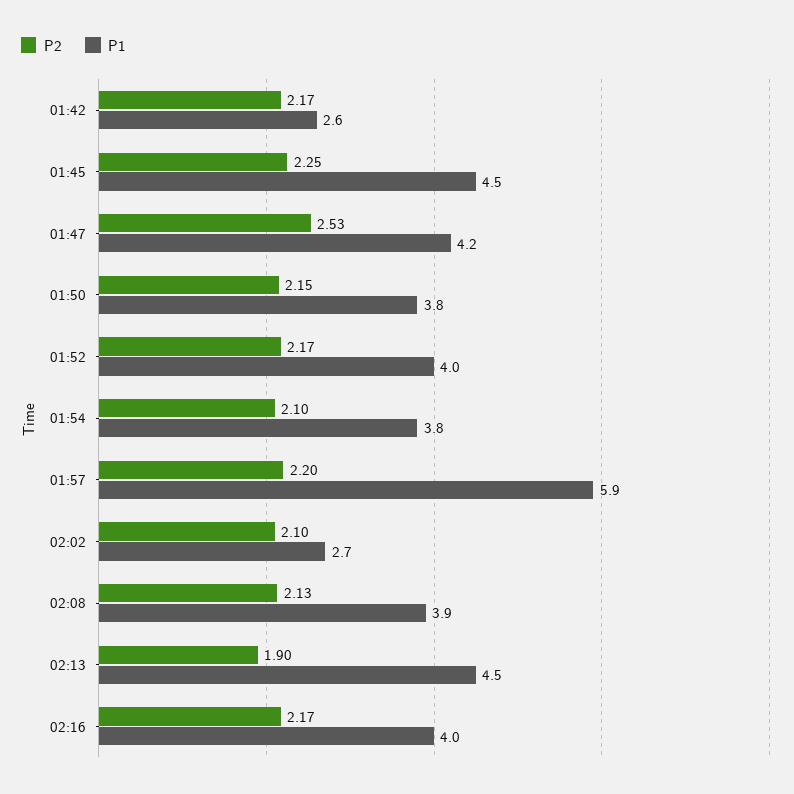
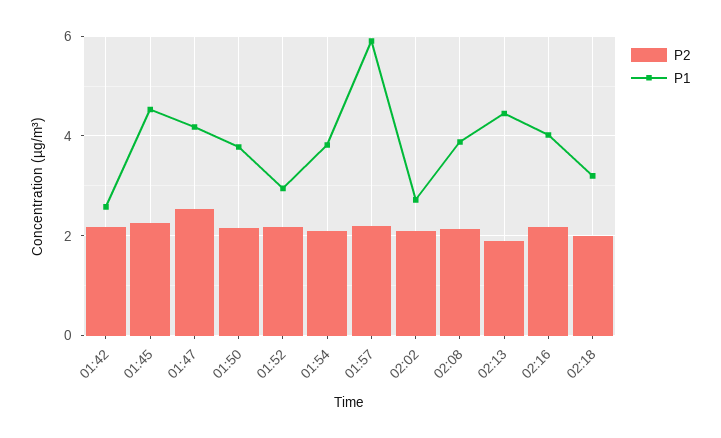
P1, 01:52: 4 -> 3
P2, 02:18: none -> 2
P1, 02:18: none -> 3.2

